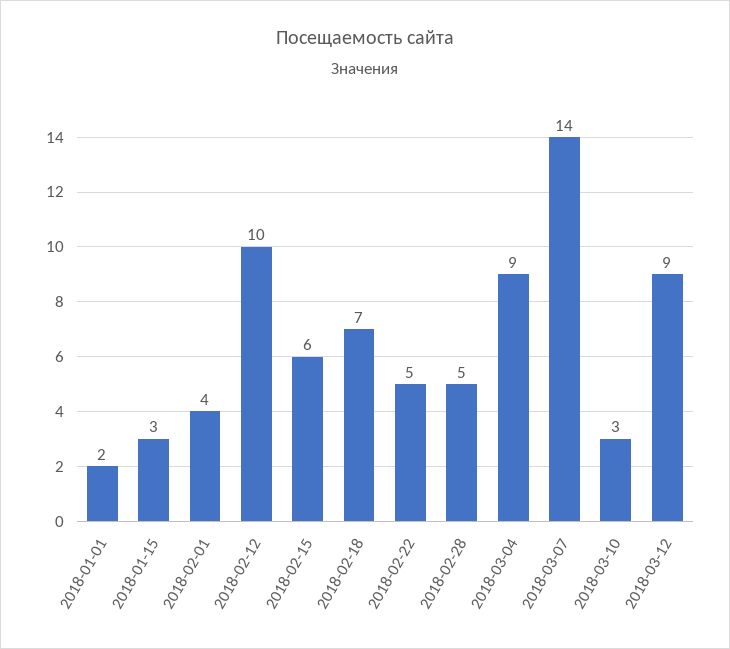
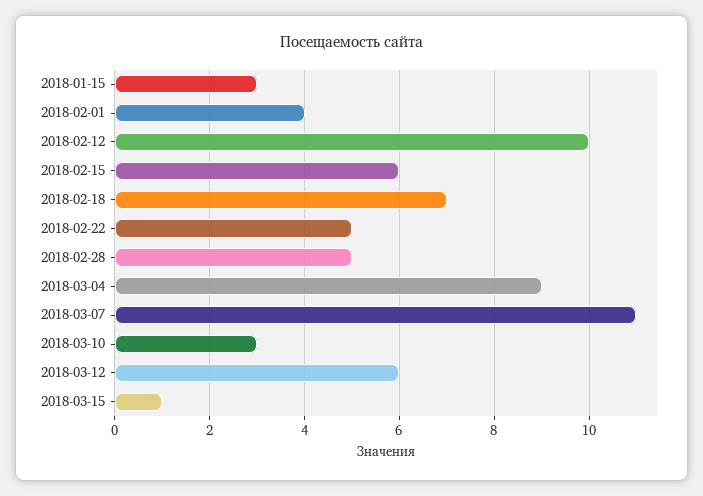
2018-01-01: 2 -> none
2018-03-07: 14 -> 11
2018-03-12: 9 -> 6
2018-03-15: none -> 1

